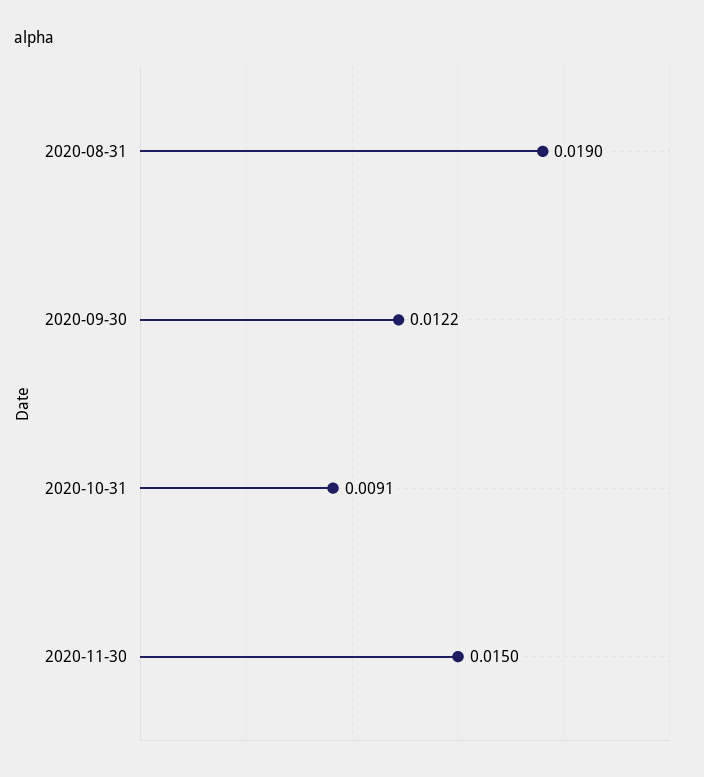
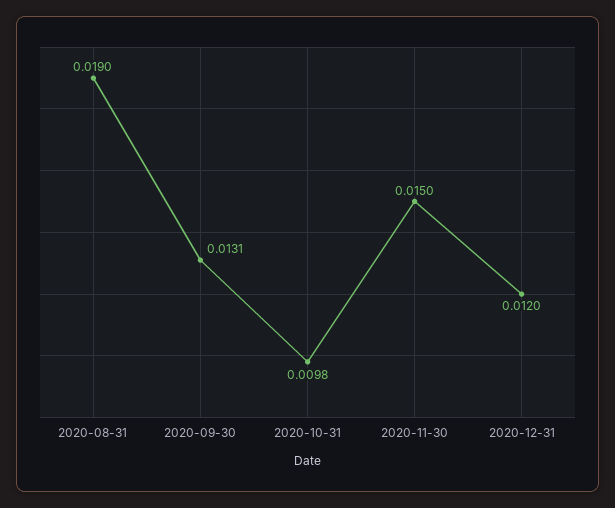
2020-09-30: 0.0122 -> 0.0131
2020-10-31: 0.0091 -> 0.0098
2020-12-31: none -> 0.012

